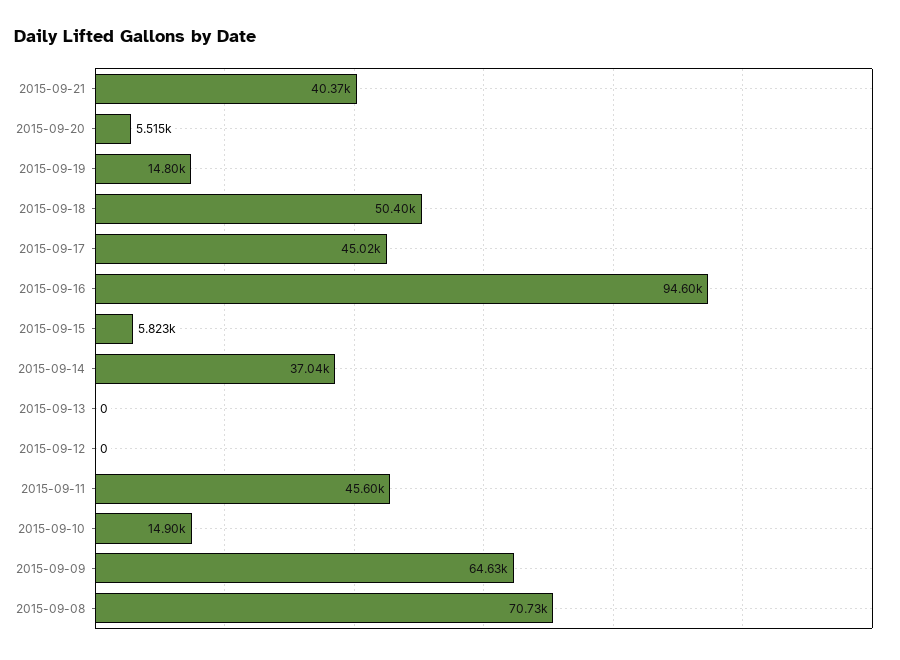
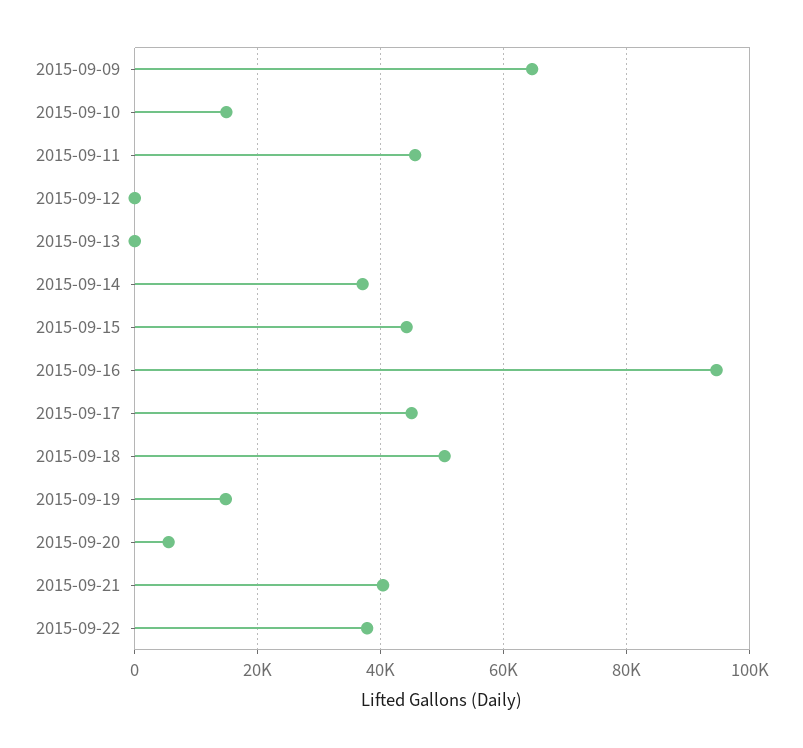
2015-09-15: 5823 -> 44000
2015-09-08: 70730 -> none
2015-09-22: none -> 38000

